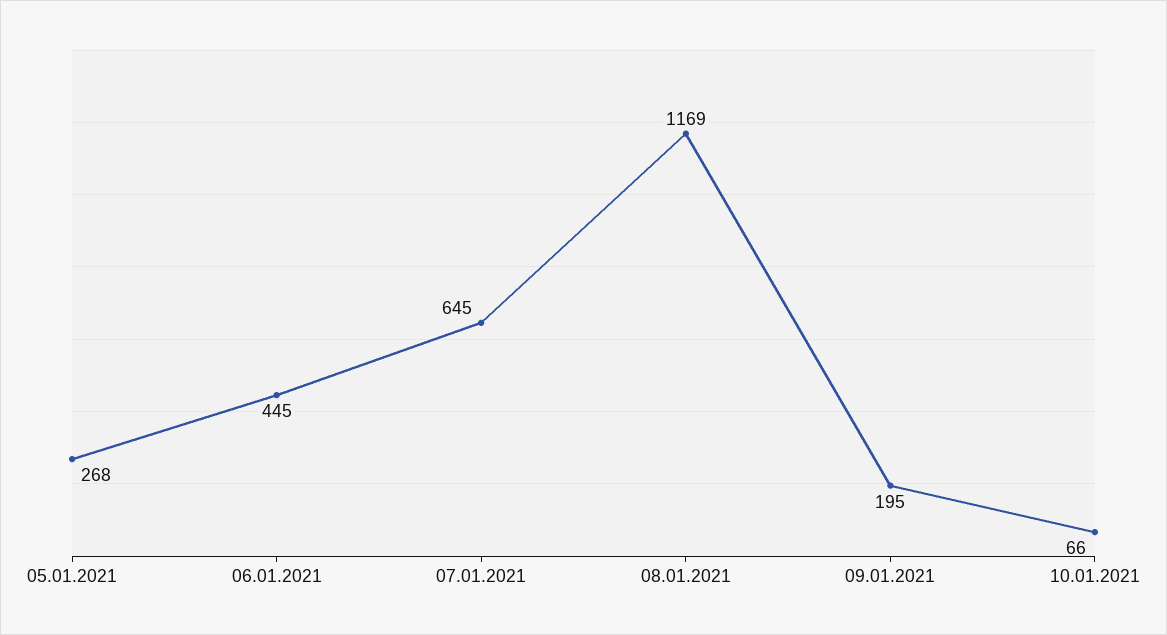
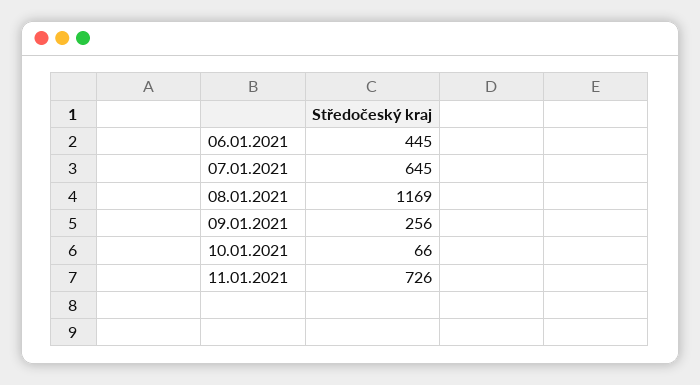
05.01.2021: 268 -> none
09.01.2021: 195 -> 256
11.01.2021: none -> 726

